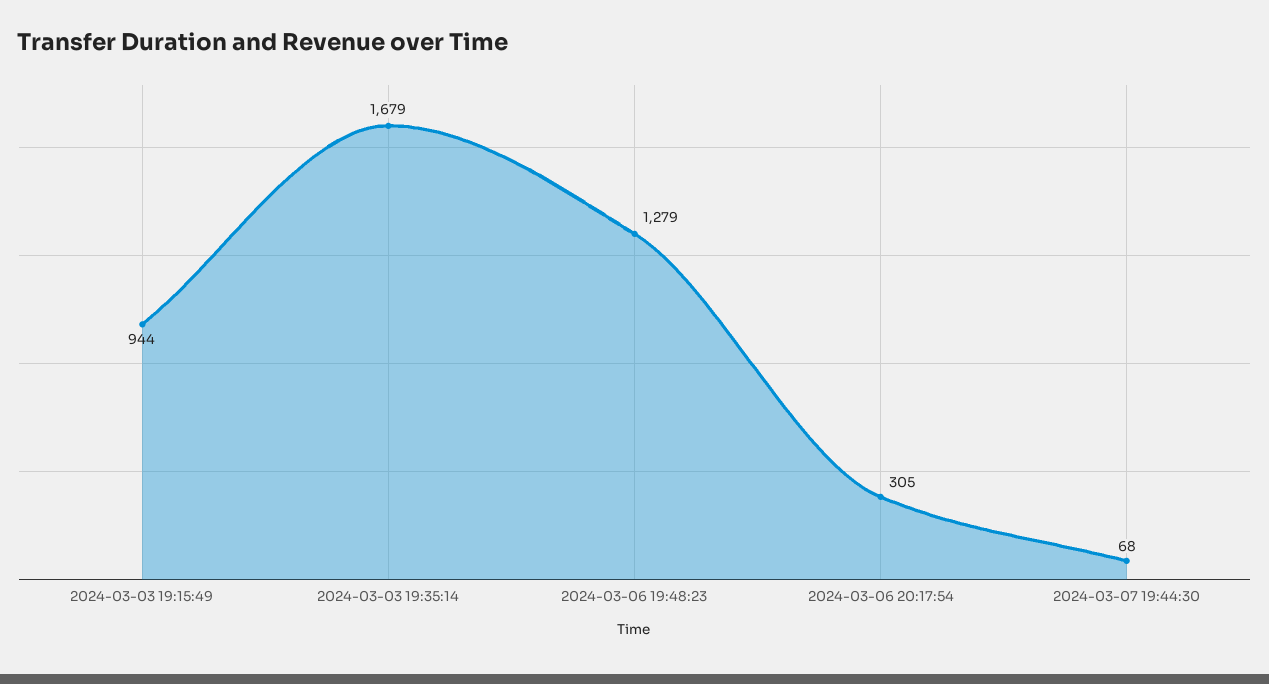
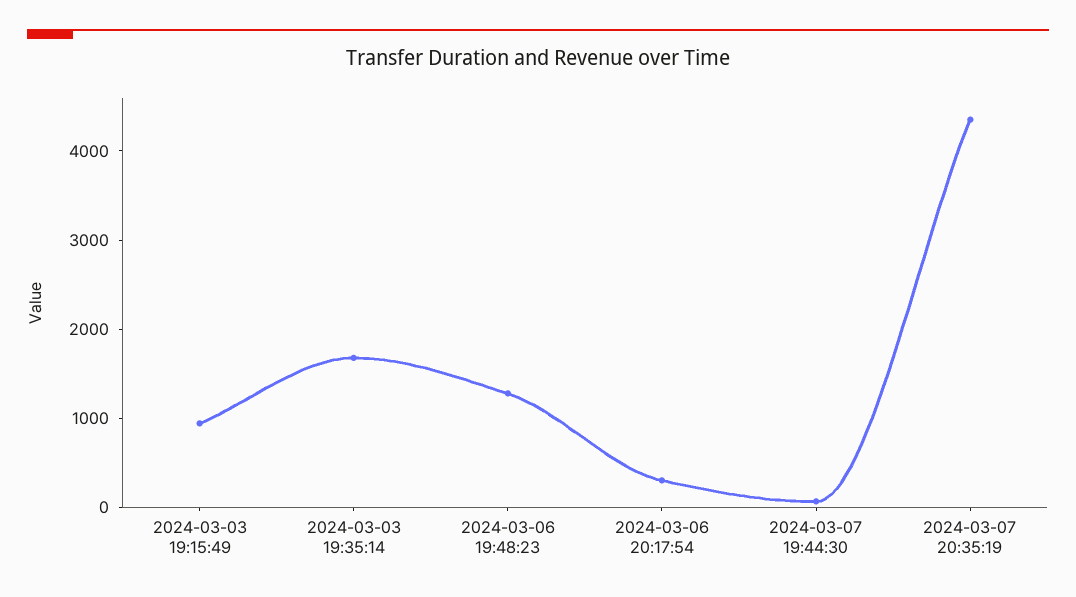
2024-03-07 20:35:19: none -> 4400

